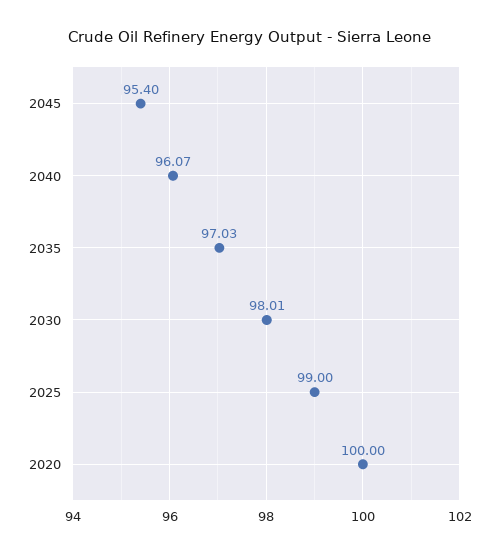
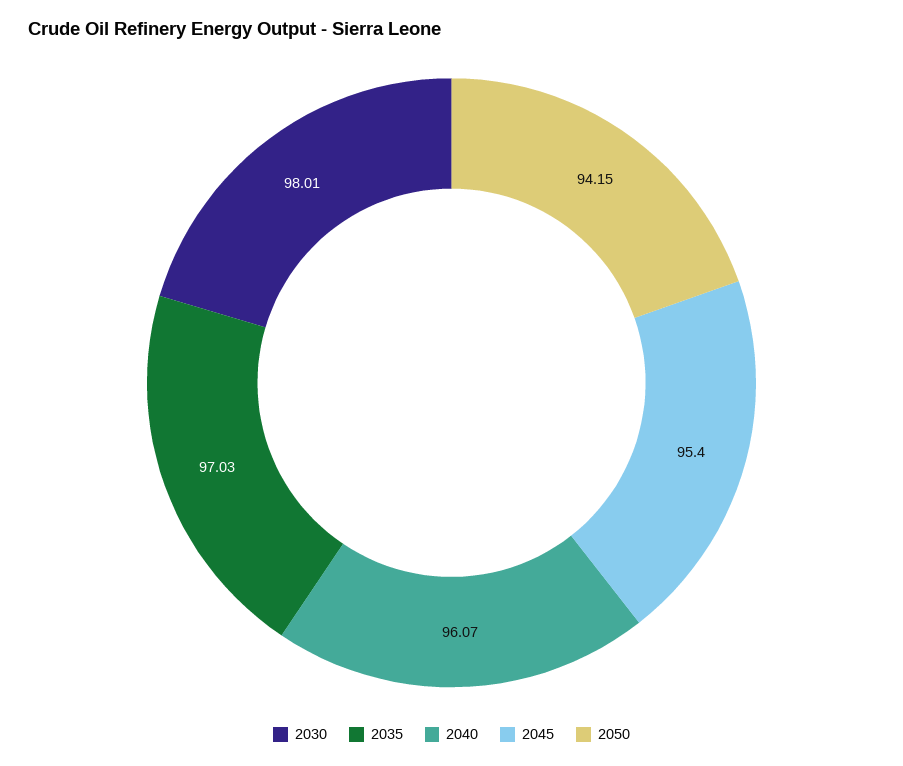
2025: 99 -> none
2020: 100 -> none
2050: none -> 94.15

